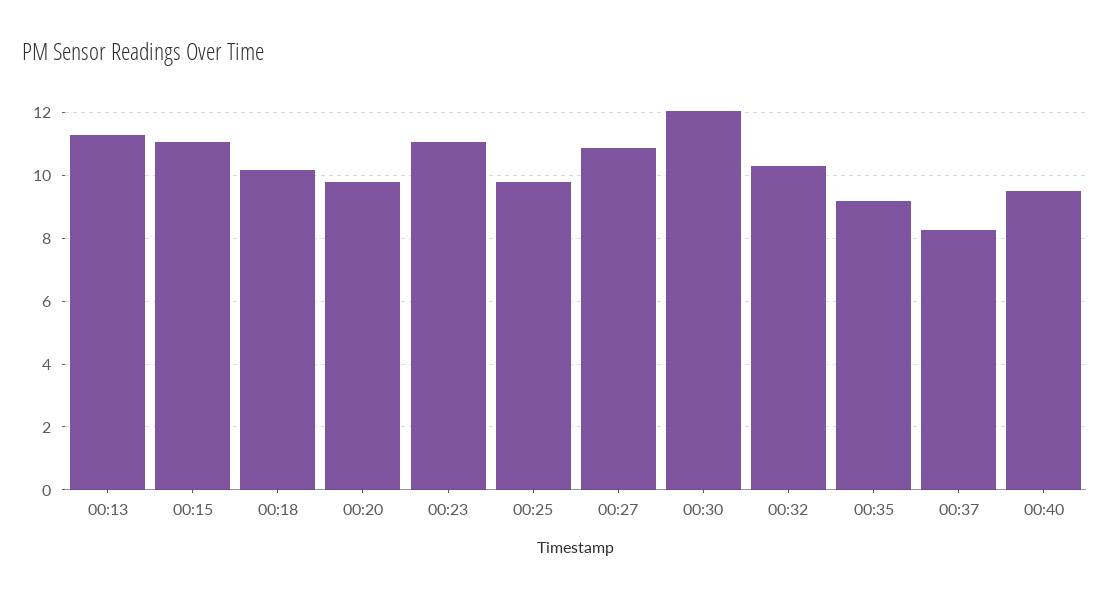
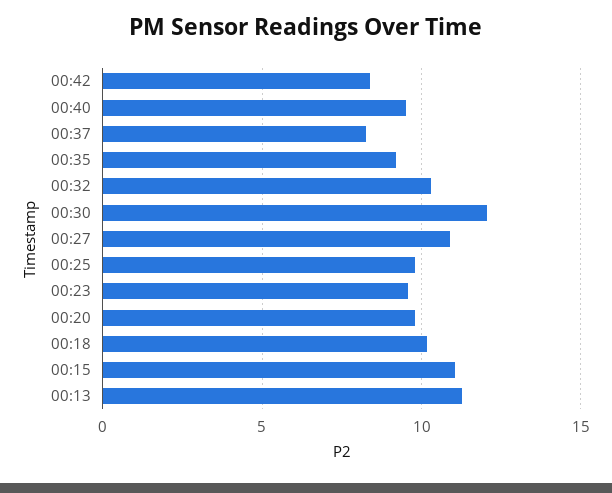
00:23: 11 -> 9.5
00:42: none -> 8.5

